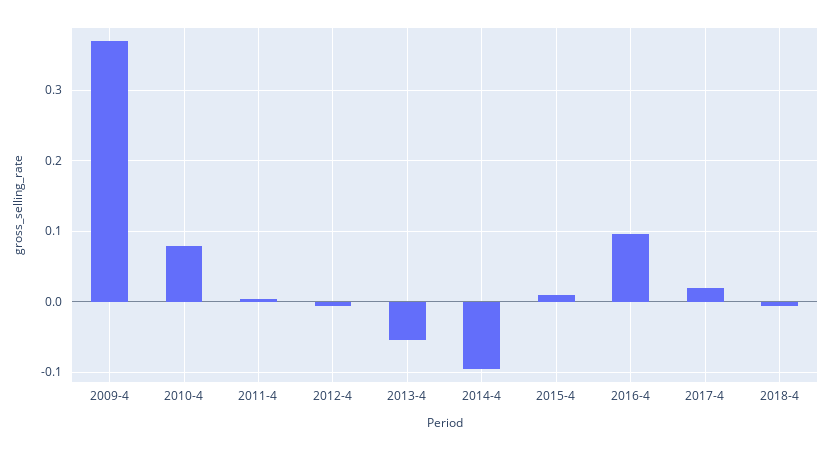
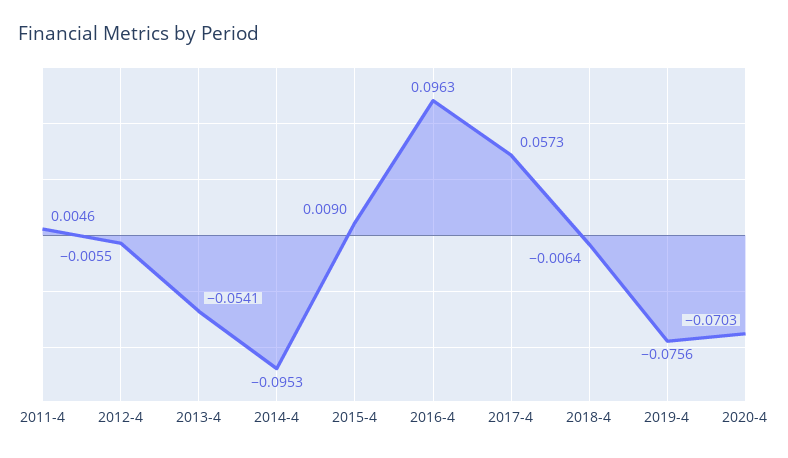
2009-4: 0.37 -> none
2010-4: 0.08 -> none
2017-4: 0.02 -> 0.0573
2019-4: none -> -0.0756
2020-4: none -> -0.0703

